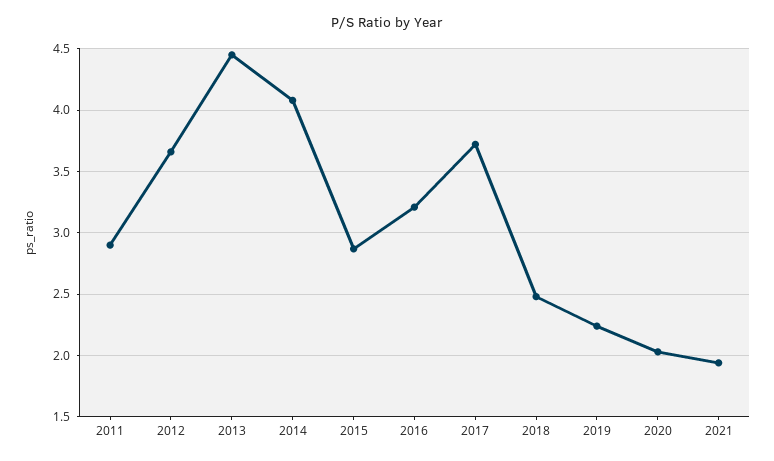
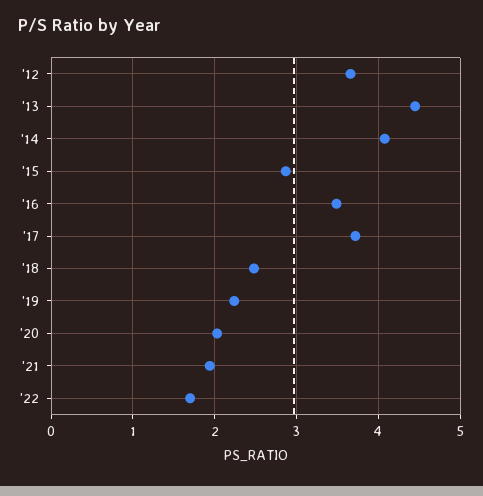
2011: 2.9 -> none
2016: 3.2 -> 3.5
'22: none -> 1.7

